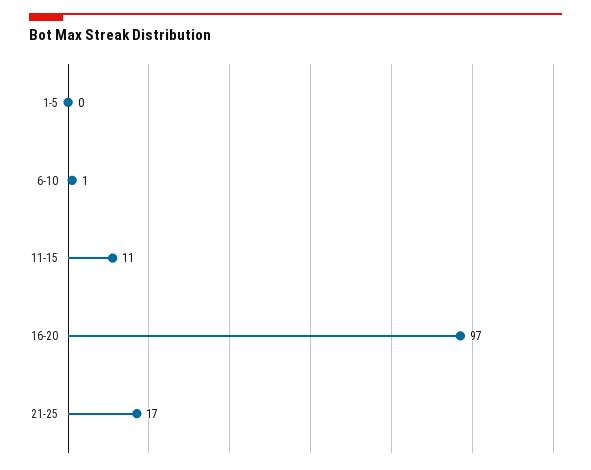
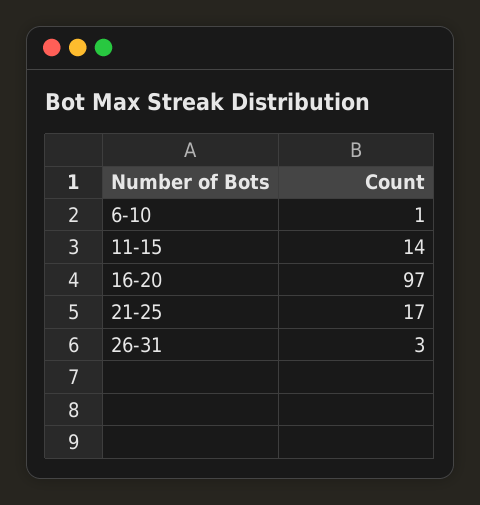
1-5: 0 -> none
11-15: 11 -> 14
26-31: none -> 3

